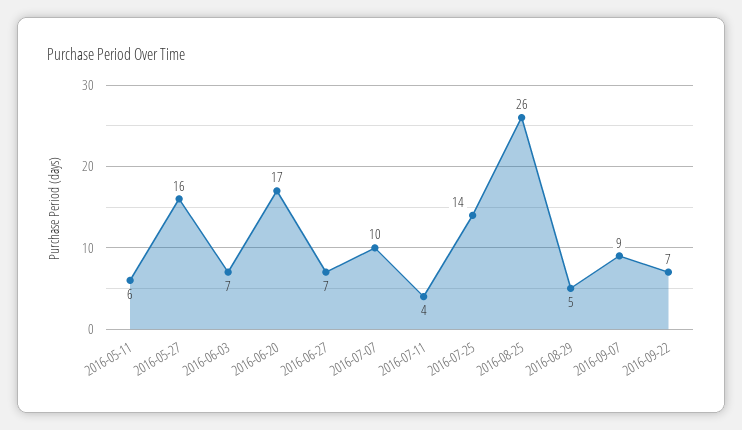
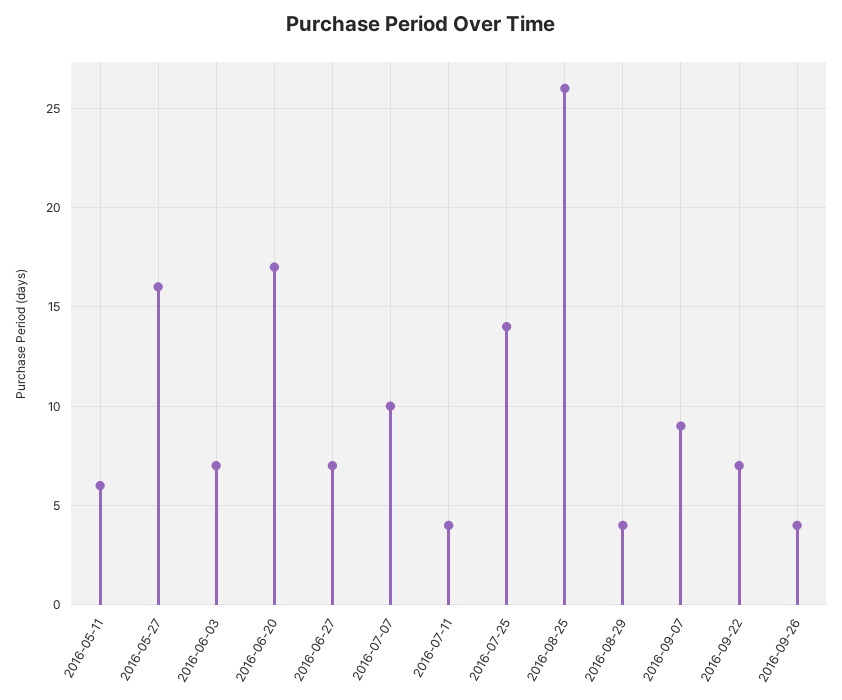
2016-08-29: 5 -> 4
2016-09-26: none -> 4

